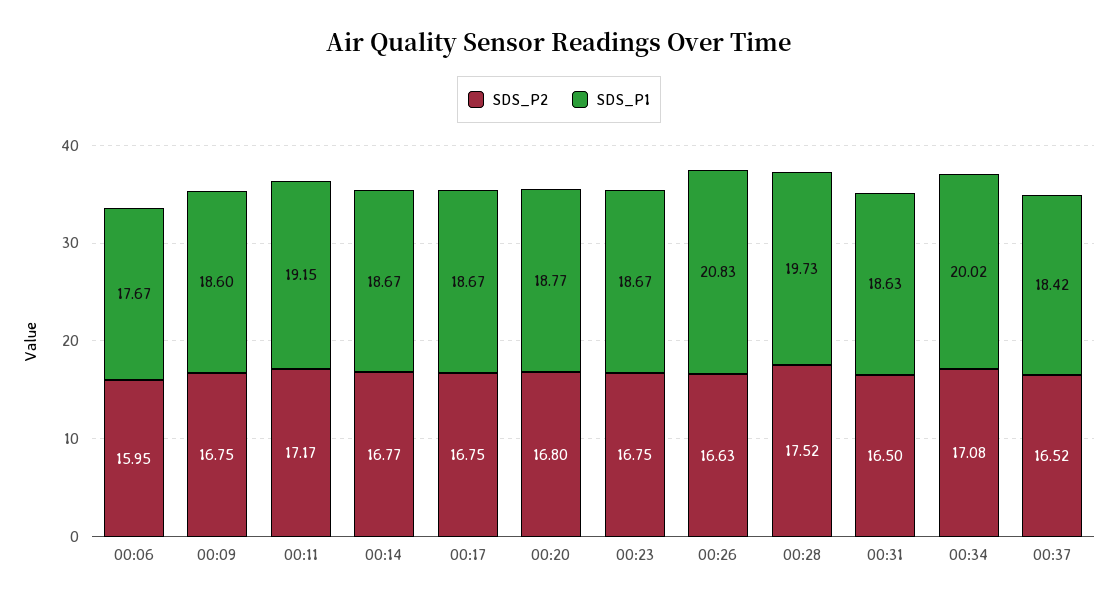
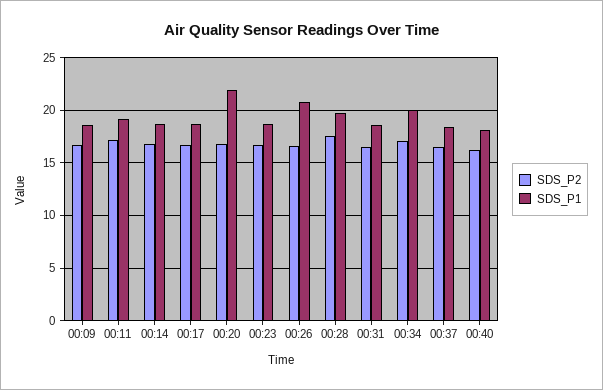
SDS_P2, 00:06: 15.95 -> none
SDS_P1, 00:06: 17.67 -> none
SDS_P1, 00:20: 18.77 -> 22
SDS_P2, 00:40: none -> 16
SDS_P1, 00:40: none -> 18

